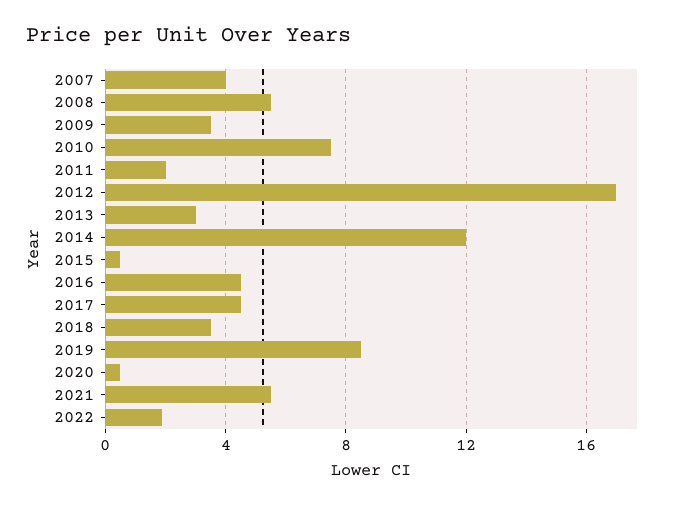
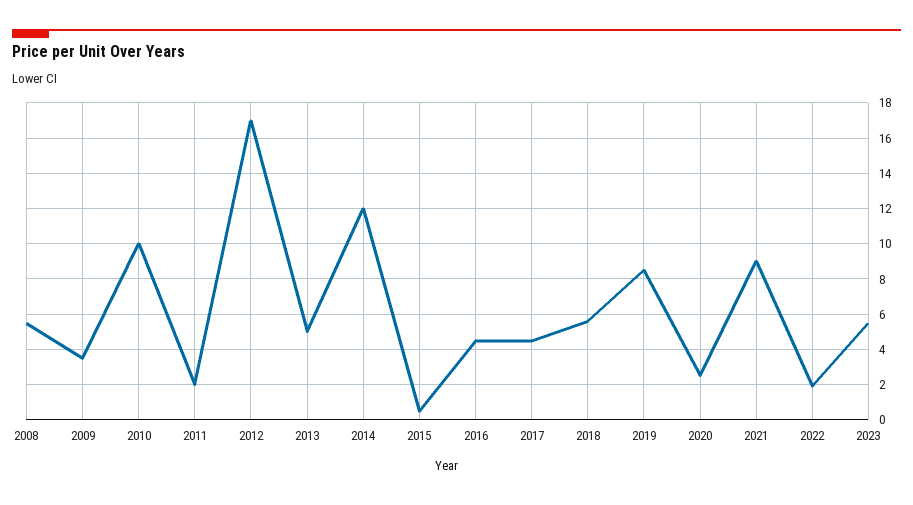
2007: 4 -> none
2010: 7.5 -> 10
2013: 3 -> 5
2018: 3.5 -> 5.5
2020: 0.5 -> 2.5
2021: 5.5 -> 9
2023: none -> 5.5

